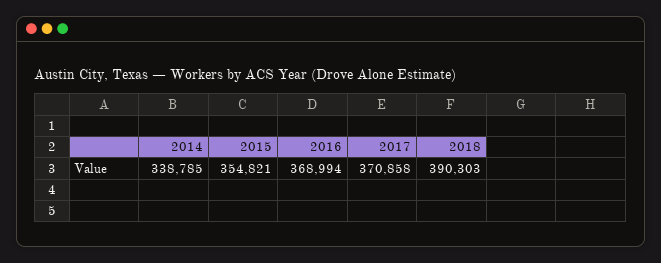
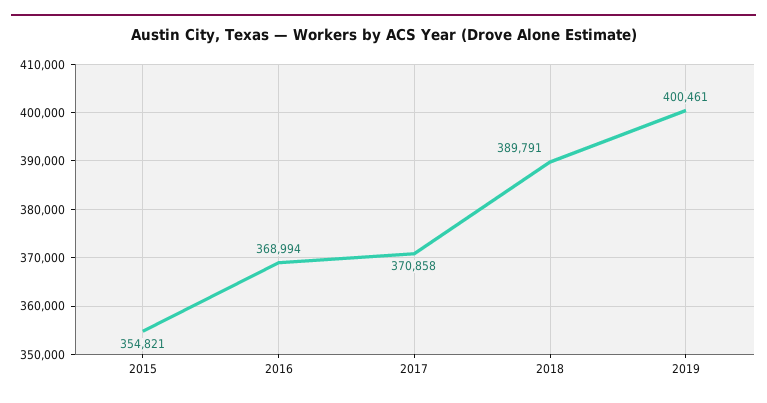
2014: 338785 -> none
2018: 390303 -> 389791
2019: none -> 400461

